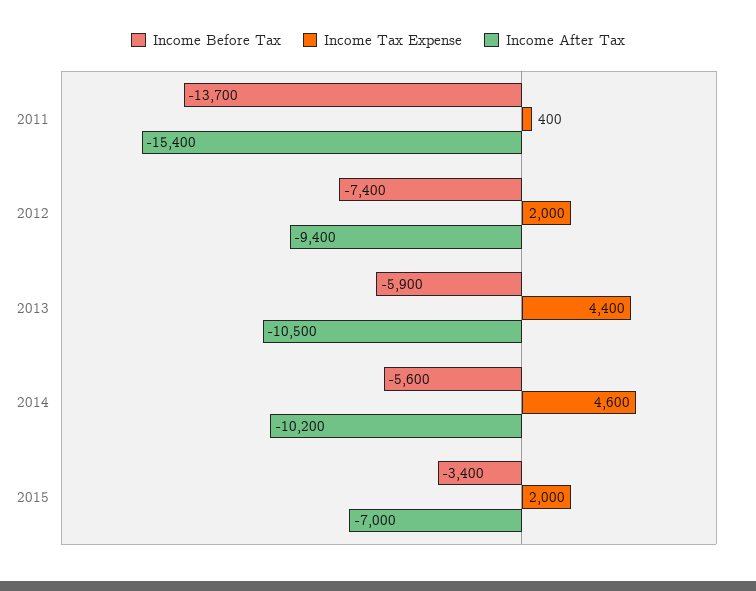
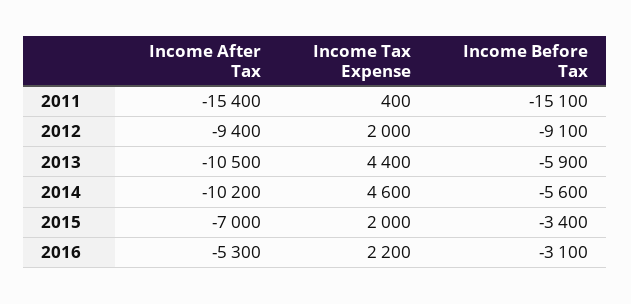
Income Before Tax, 2011: -13700 -> -15100
Income Before Tax, 2012: -7400 -> -9100
Income After Tax, 2016: none -> -5300
Income Tax Expense, 2016: none -> 2200
Income Before Tax, 2016: none -> -3100

